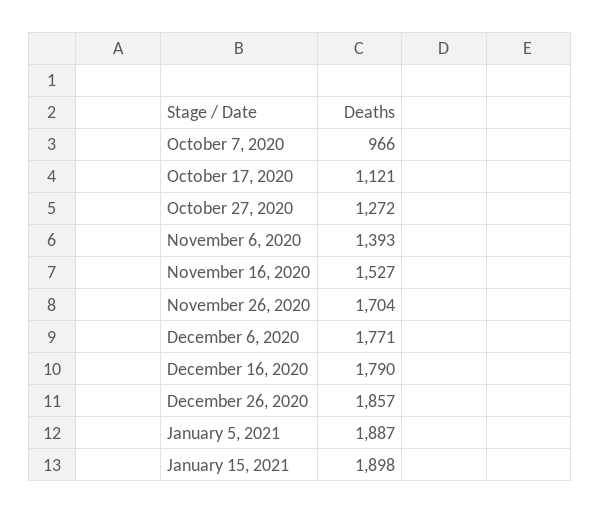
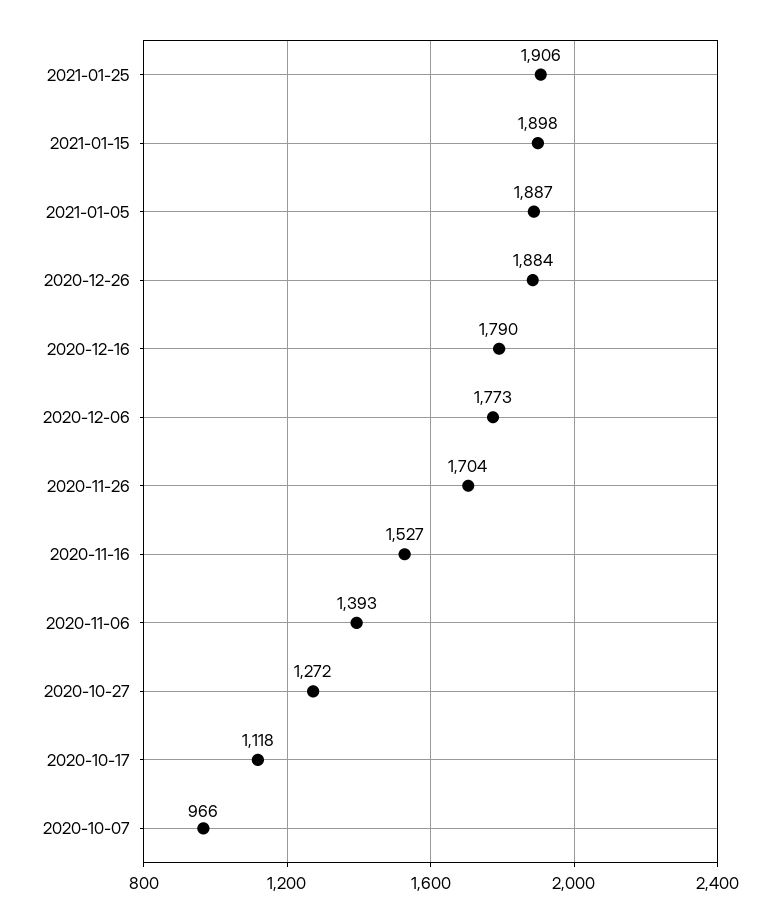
October 17, 2020: 1121 -> 1118
December 6, 2020: 1771 -> 1773
December 26, 2020: 1857 -> 1884
2021-01-25: none -> 1906

